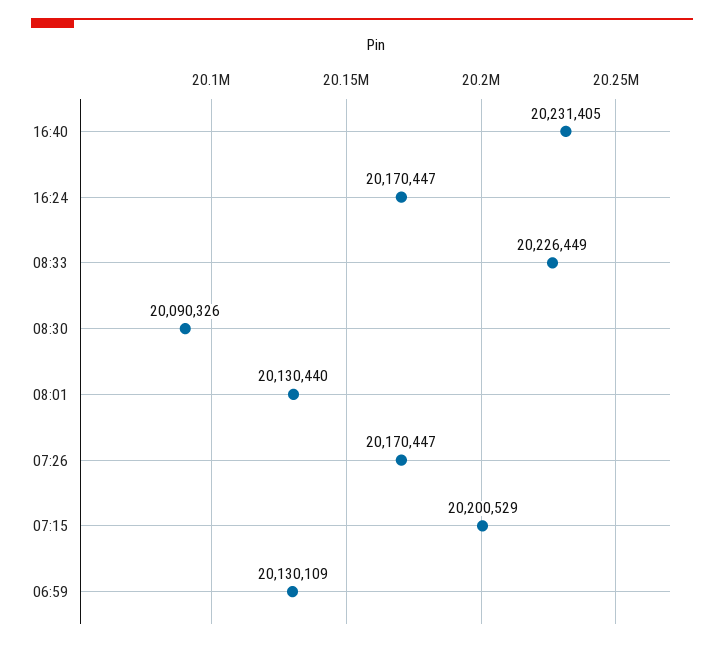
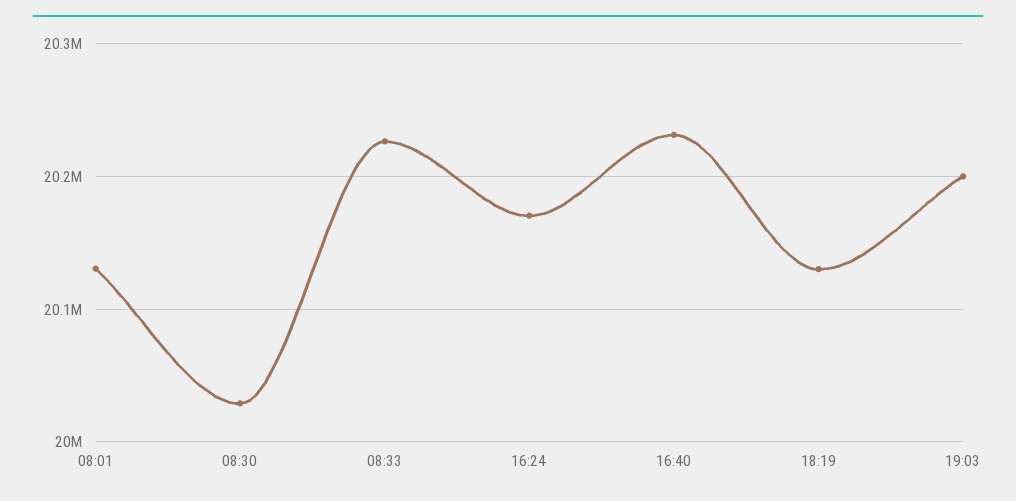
08:30: 20090326 -> 20030000
07:26: 20170447 -> none
07:15: 20200529 -> none
06:59: 20130109 -> none
18:19: none -> 20130000
19:03: none -> 20200000

